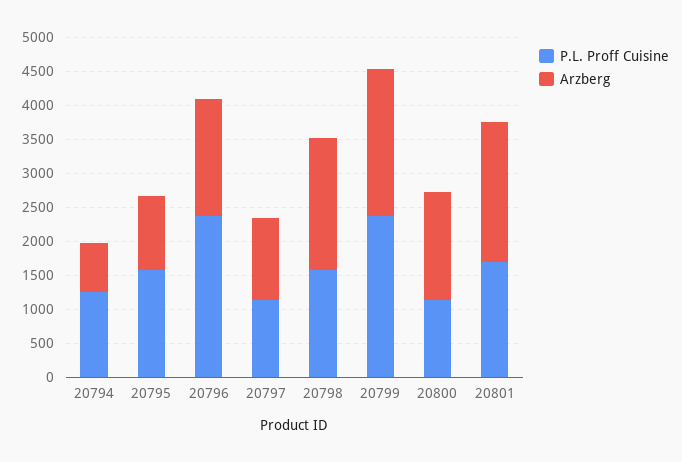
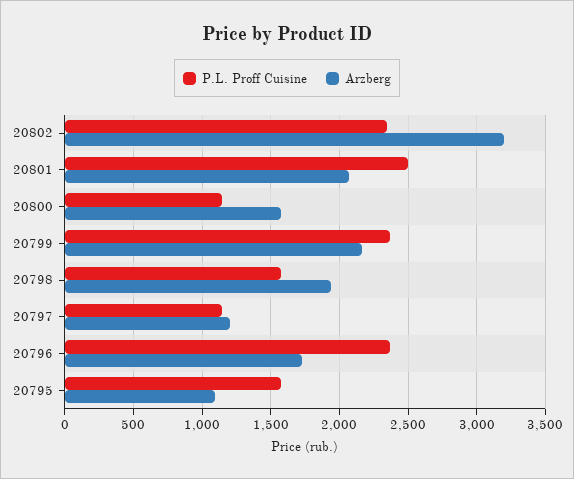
P.L. Proff Cuisine, 20794: 1250 -> none
Arzberg, 20794: 750 -> none
P.L. Proff Cuisine, 20801: 1750 -> 2500
P.L. Proff Cuisine, 20802: none -> 2350
Arzberg, 20802: none -> 3200

